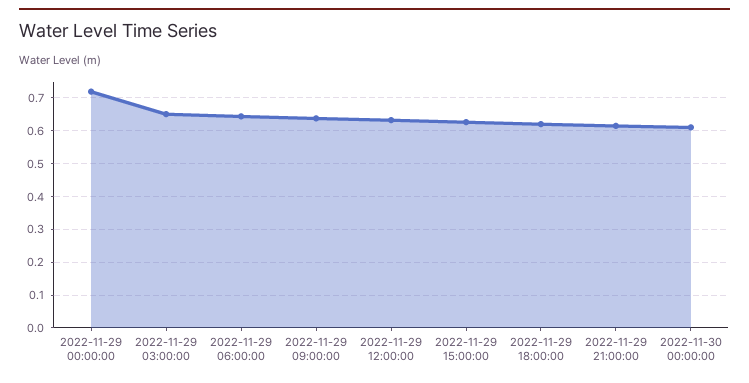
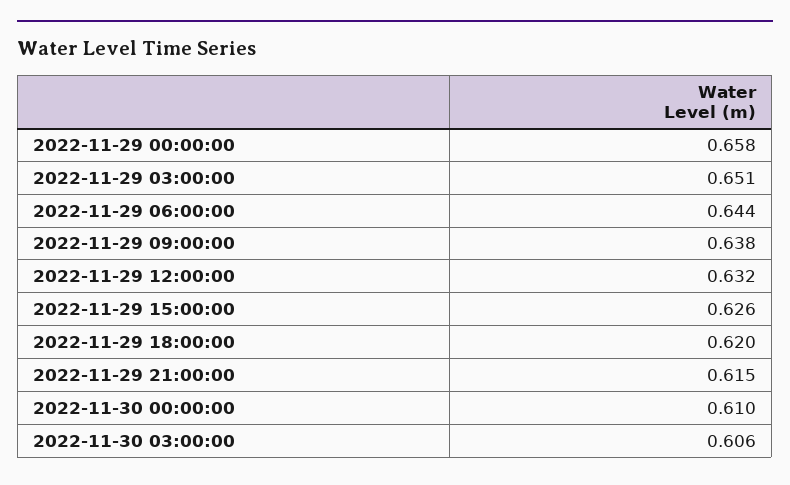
2022-11-29 00:00:00: 0.72 -> 0.658
2022-11-30 03:00:00: none -> 0.606

